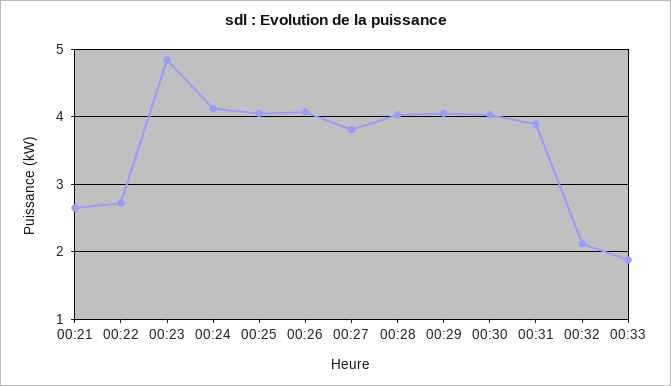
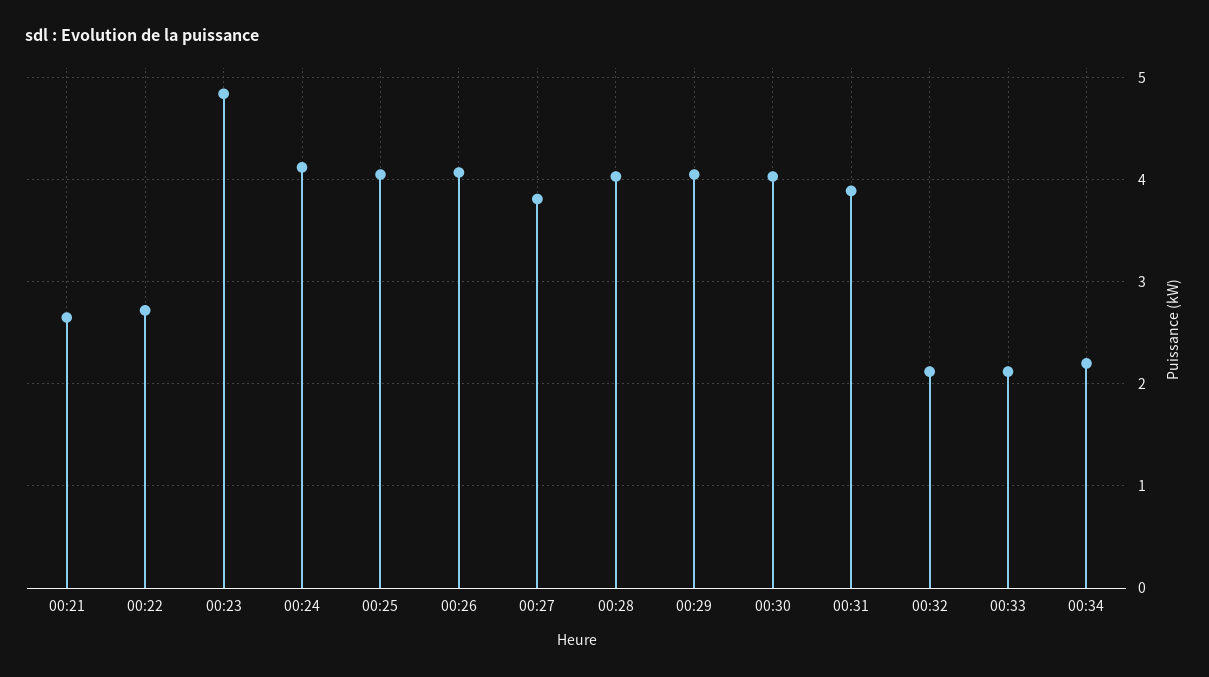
00:33: 1.9 -> 2.1
00:34: none -> 2.2

